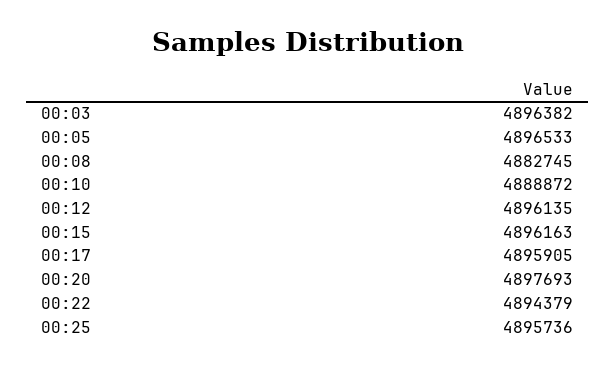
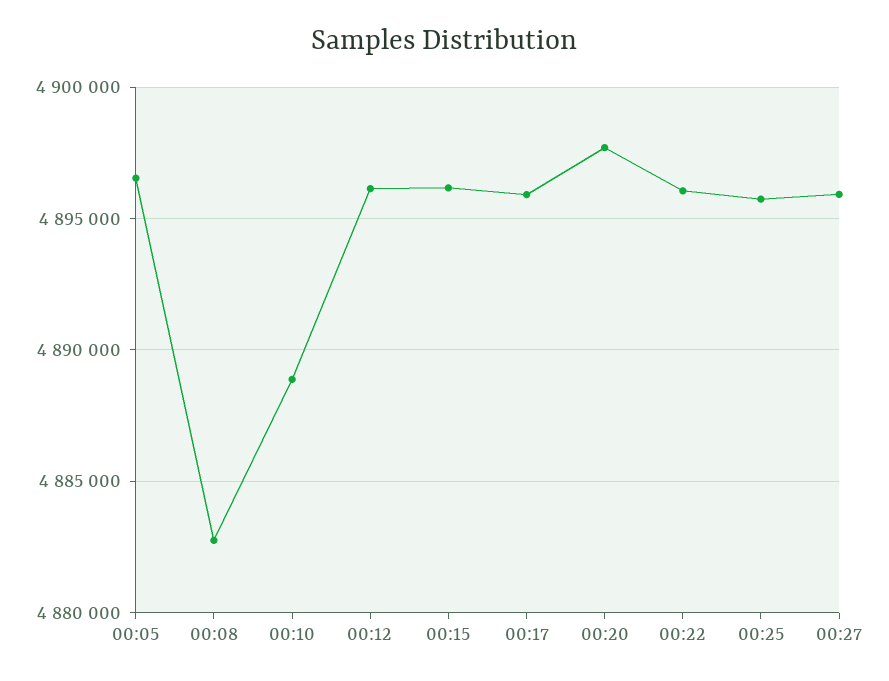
00:03: 4896382 -> none
00:22: 4894379 -> 4896000
00:27: none -> 4896000

